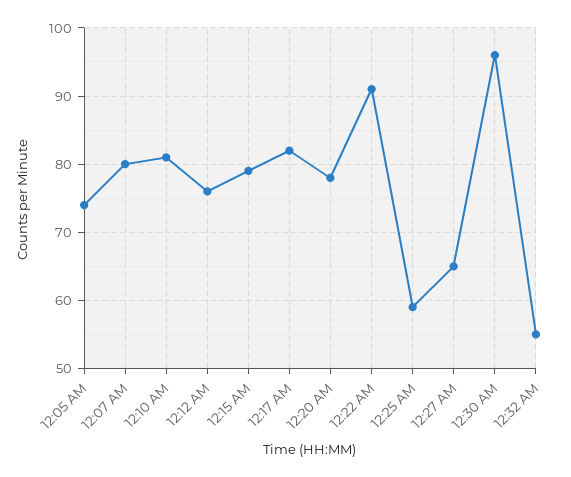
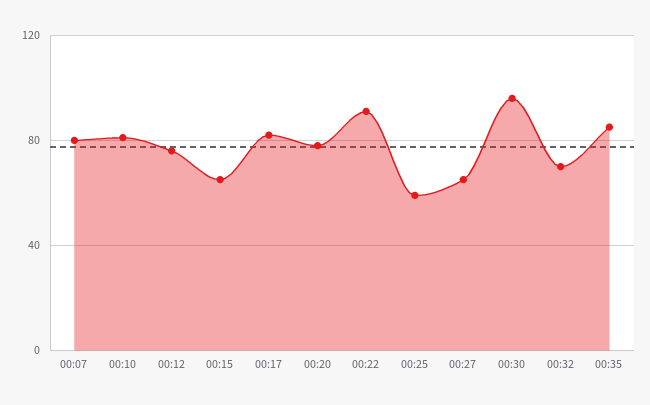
12:05 AM: 74 -> none
12:15 AM: 79 -> 65
12:32 AM: 55 -> 70
00:35: none -> 85

